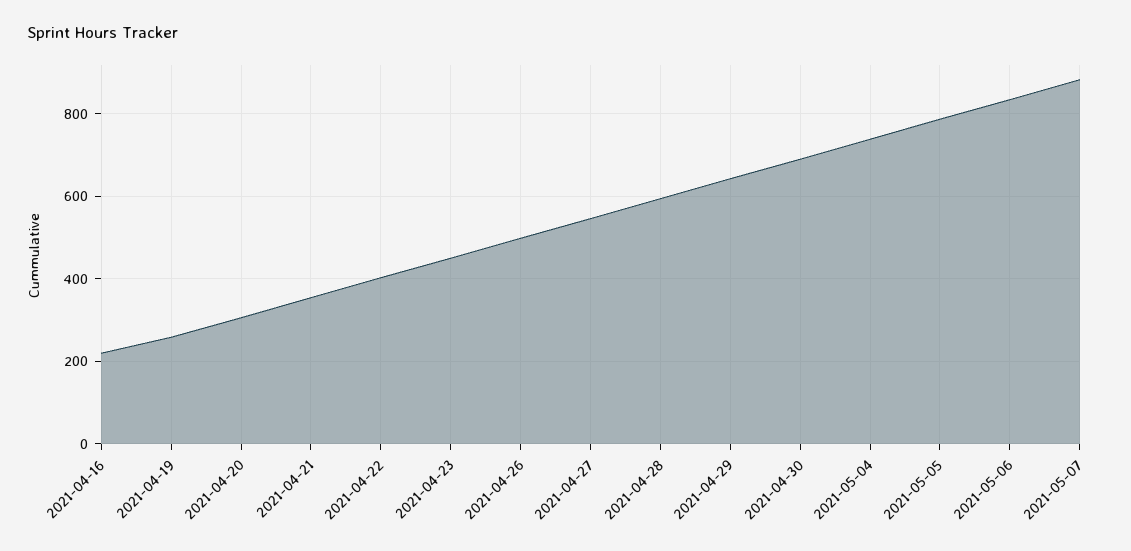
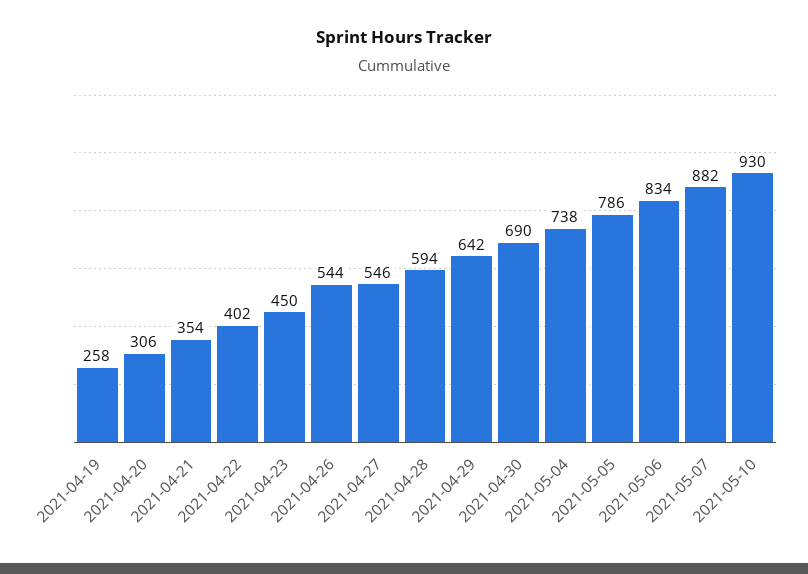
2021-04-16: 220 -> none
2021-04-26: 500 -> 544
2021-05-10: none -> 930

